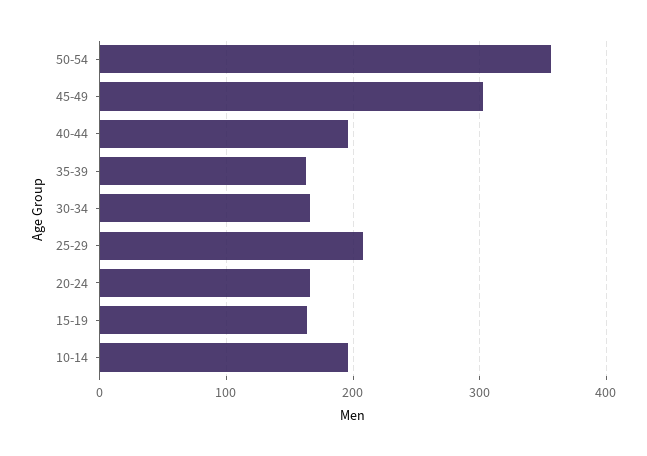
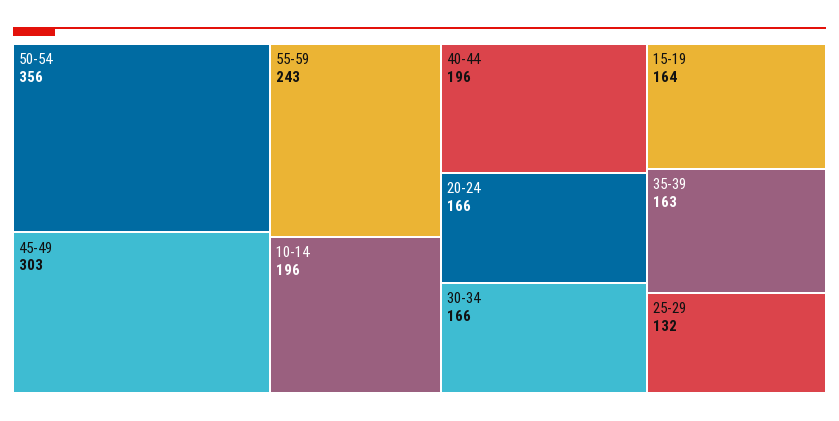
25-29: 210 -> 132
55-59: none -> 243

